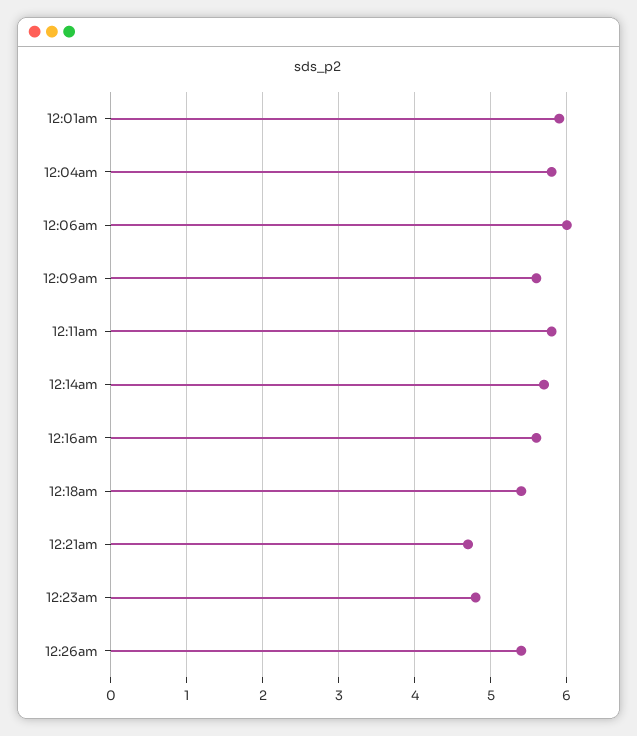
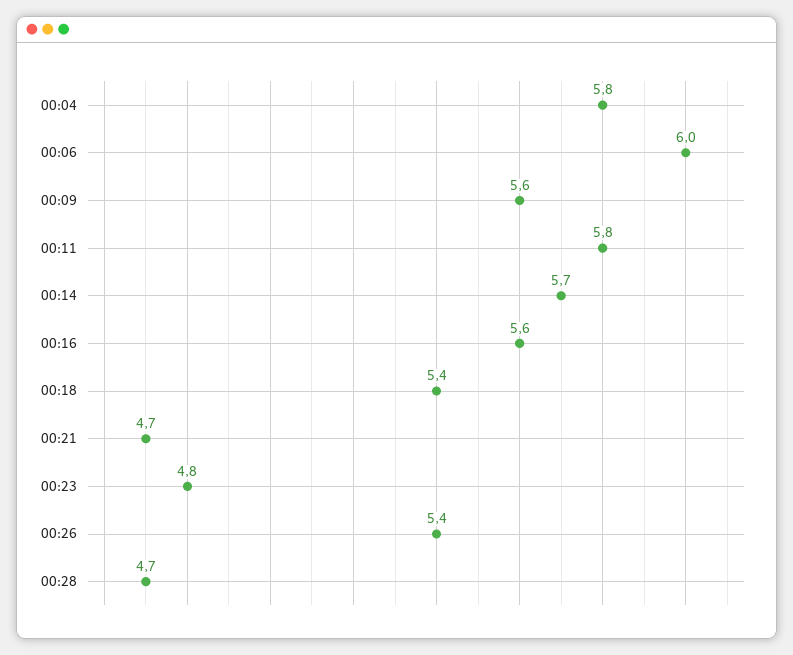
12:01am: 5.9 -> none
00:28: none -> 4.7

